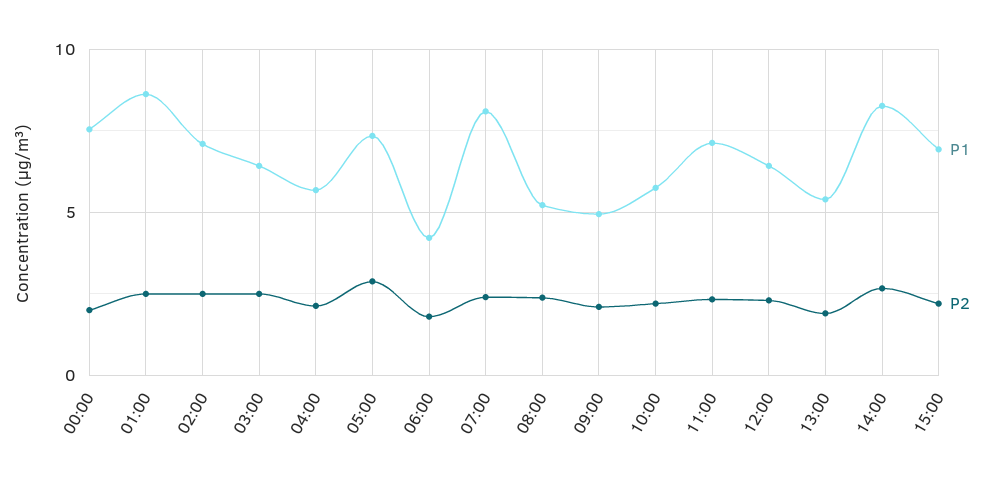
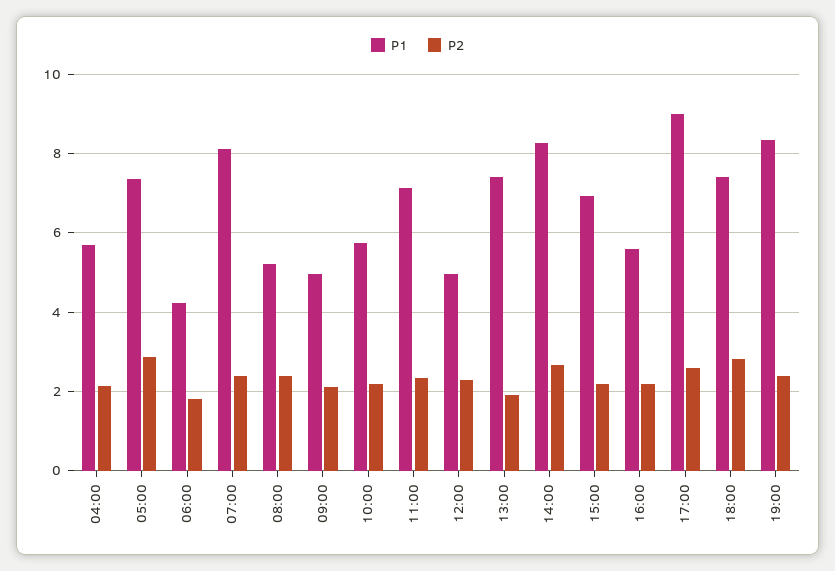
P1, 00:00: 7.5 -> none
P2, 00:00: 2 -> none
P1, 01:00: 8.5 -> none
P2, 01:00: 2.5 -> none
P1, 02:00: 7 -> none
P2, 02:00: 2.5 -> none
P1, 03:00: 6.5 -> none
P2, 03:00: 2.5 -> none
P1, 12:00: 6.5 -> 5
P1, 13:00: 5.5 -> 7.4
P1, 16:00: none -> 5.6
P2, 16:00: none -> 2.2
P1, 17:00: none -> 9
P2, 17:00: none -> 2.6
P1, 18:00: none -> 7.4
P2, 18:00: none -> 2.8
P1, 19:00: none -> 8.4
P2, 19:00: none -> 2.4

